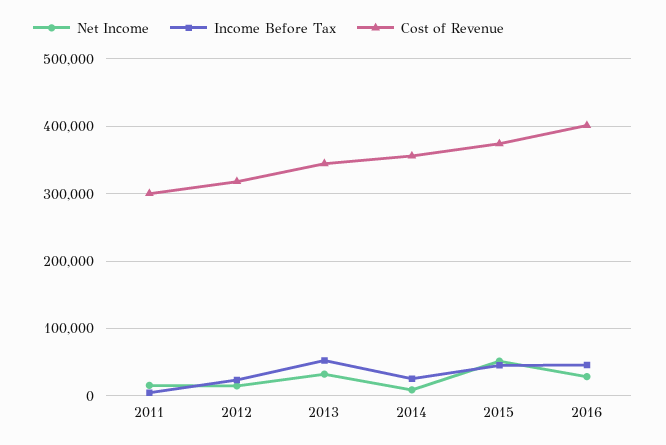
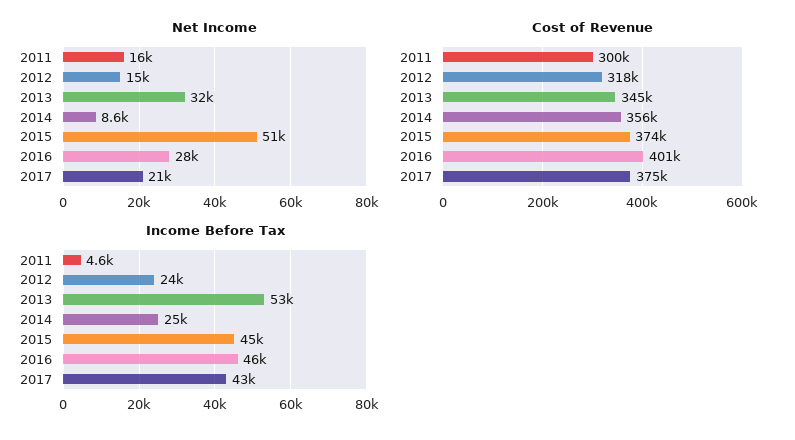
Net Income, 2017: none -> 21000
Cost of Revenue, 2017: none -> 375000
Income Before Tax, 2017: none -> 43000

